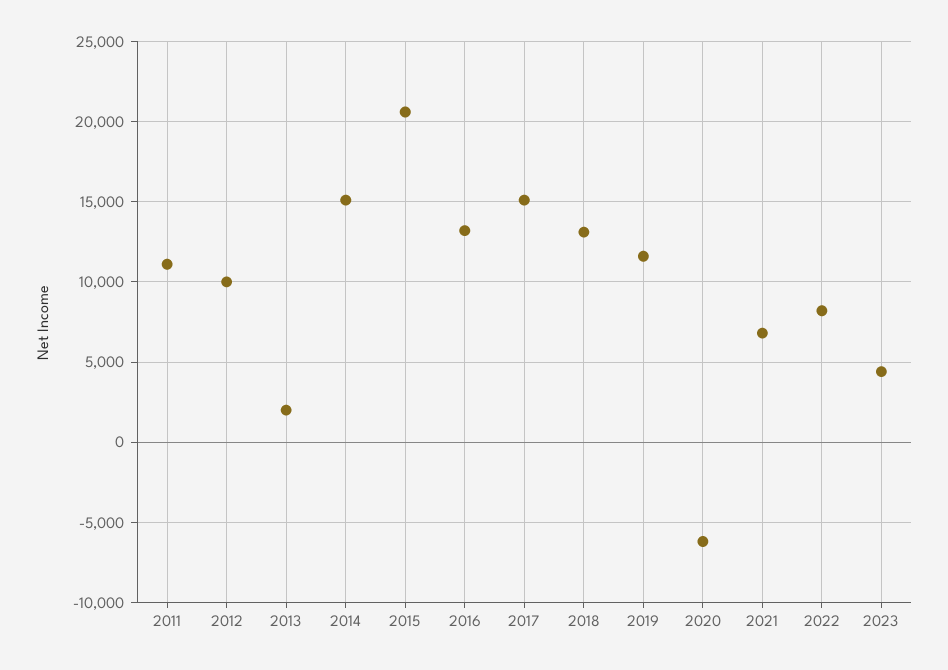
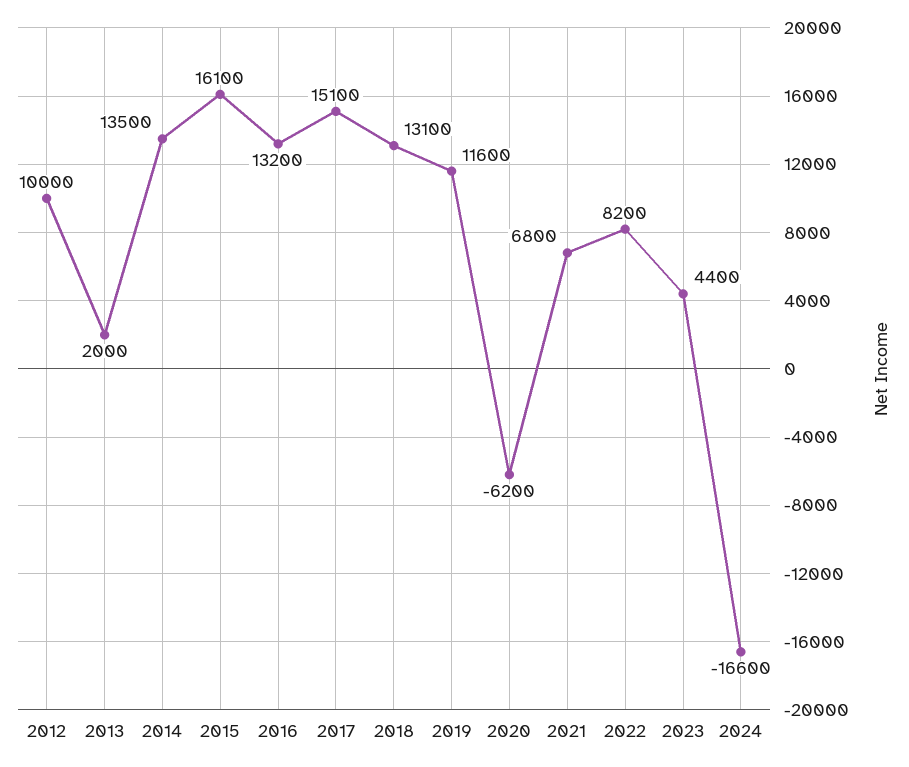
2011: 11000 -> none
2014: 15000 -> 13500
2015: 20500 -> 16100
2024: none -> -16600

